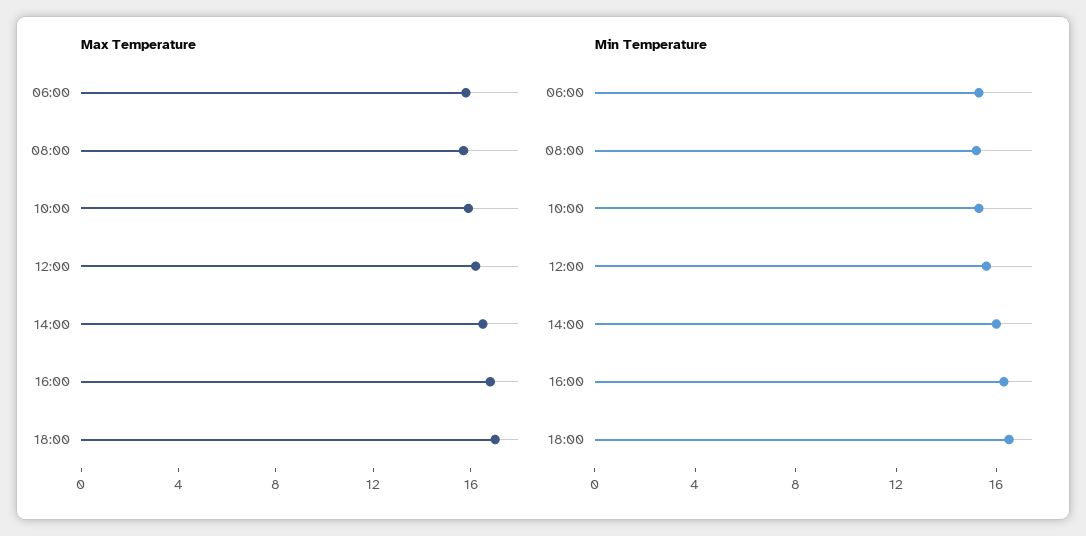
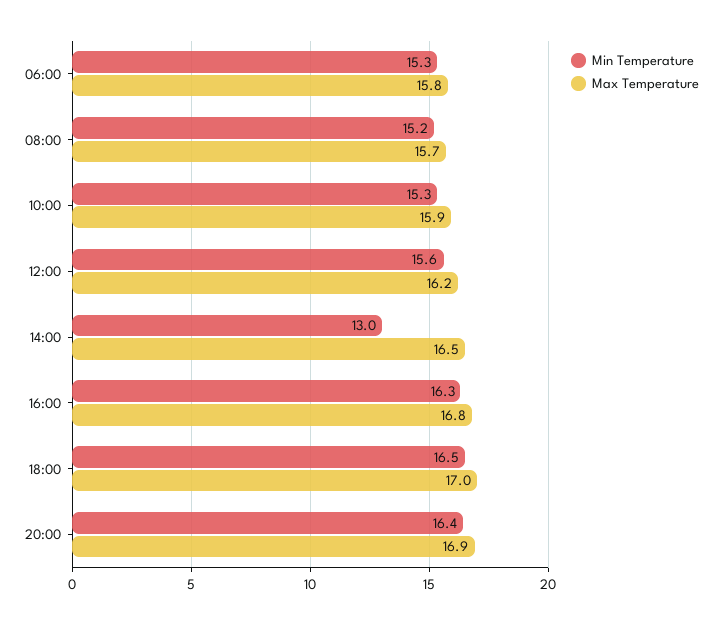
Min Temperature, 14:00: 16 -> 13
Min Temperature, 20:00: none -> 16.4
Max Temperature, 20:00: none -> 16.9

